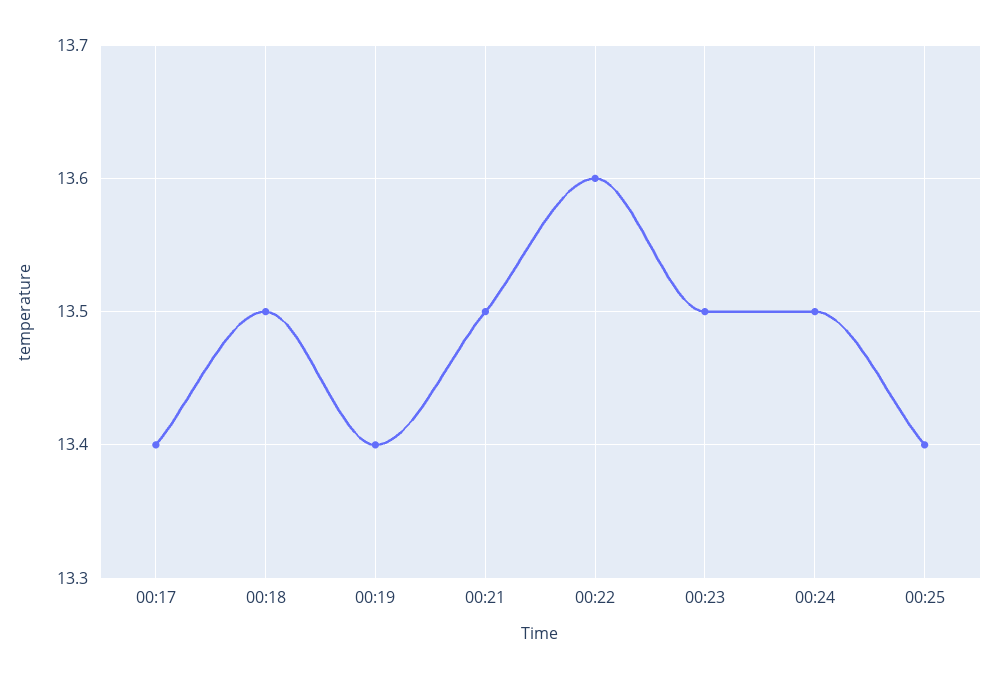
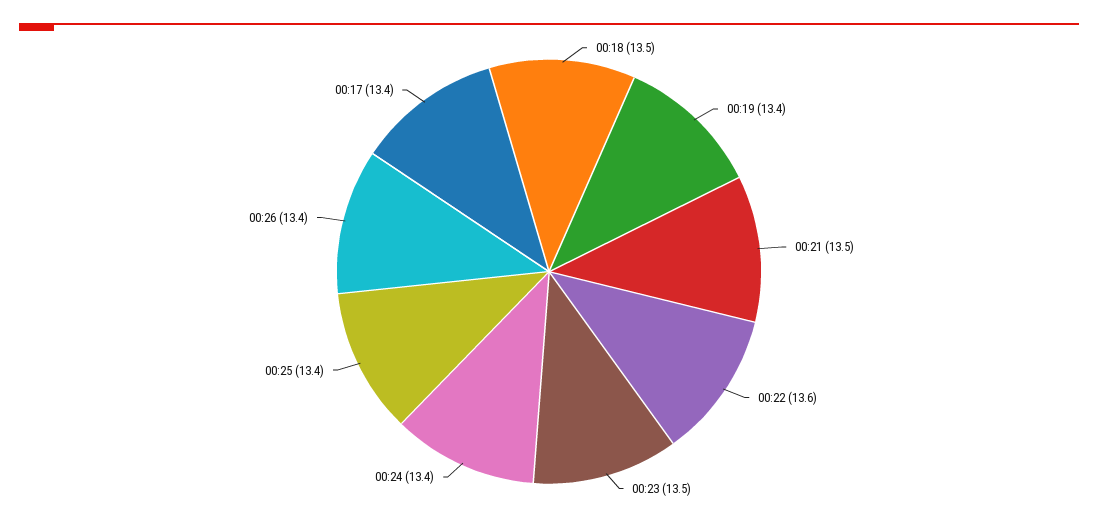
00:24: 13.5 -> 13.4
00:26: none -> 13.4

